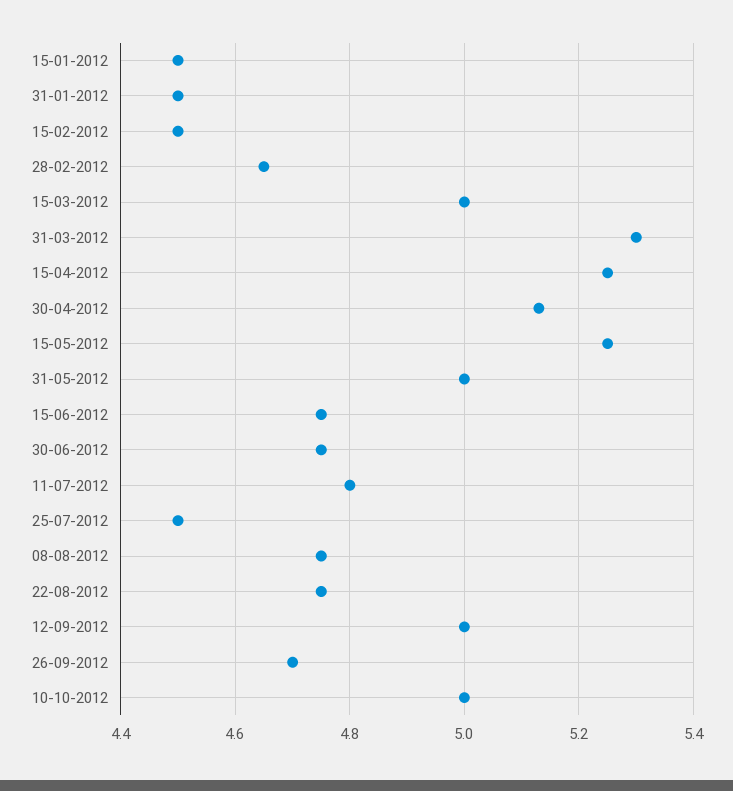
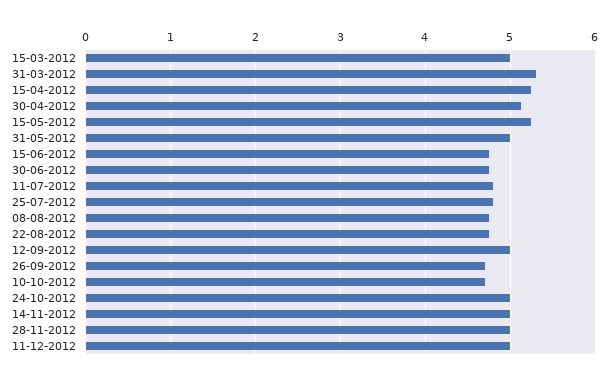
15-01-2012: 4.5 -> none
31-01-2012: 4.5 -> none
15-02-2012: 4.5 -> none
28-02-2012: 4.65 -> none
25-07-2012: 4.5 -> 4.8
10-10-2012: 5 -> 4.7
24-10-2012: none -> 5
14-11-2012: none -> 5
28-11-2012: none -> 5
11-12-2012: none -> 5

